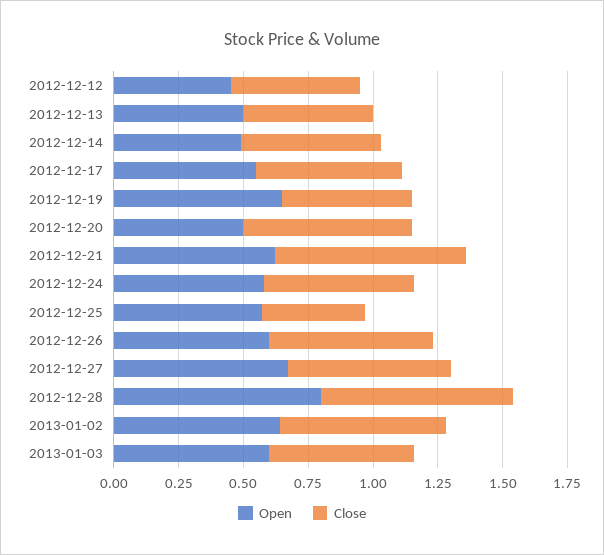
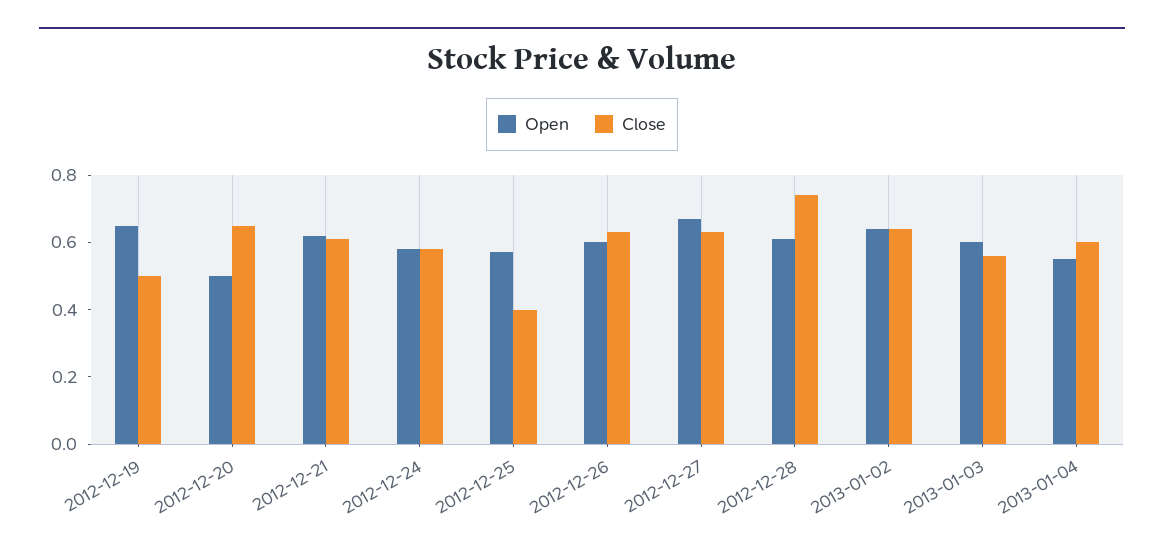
Open, 2012-12-12: 0.45 -> none
Close, 2012-12-12: 0.5 -> none
Open, 2012-12-13: 0.5 -> none
Close, 2012-12-13: 0.5 -> none
Open, 2012-12-14: 0.5 -> none
Close, 2012-12-14: 0.55 -> none
Open, 2012-12-17: 0.55 -> none
Close, 2012-12-17: 0.55 -> none
Close, 2012-12-21: 0.75 -> 0.6
Open, 2012-12-28: 0.8 -> 0.6
Open, 2013-01-04: none -> 0.55
Close, 2013-01-04: none -> 0.6

